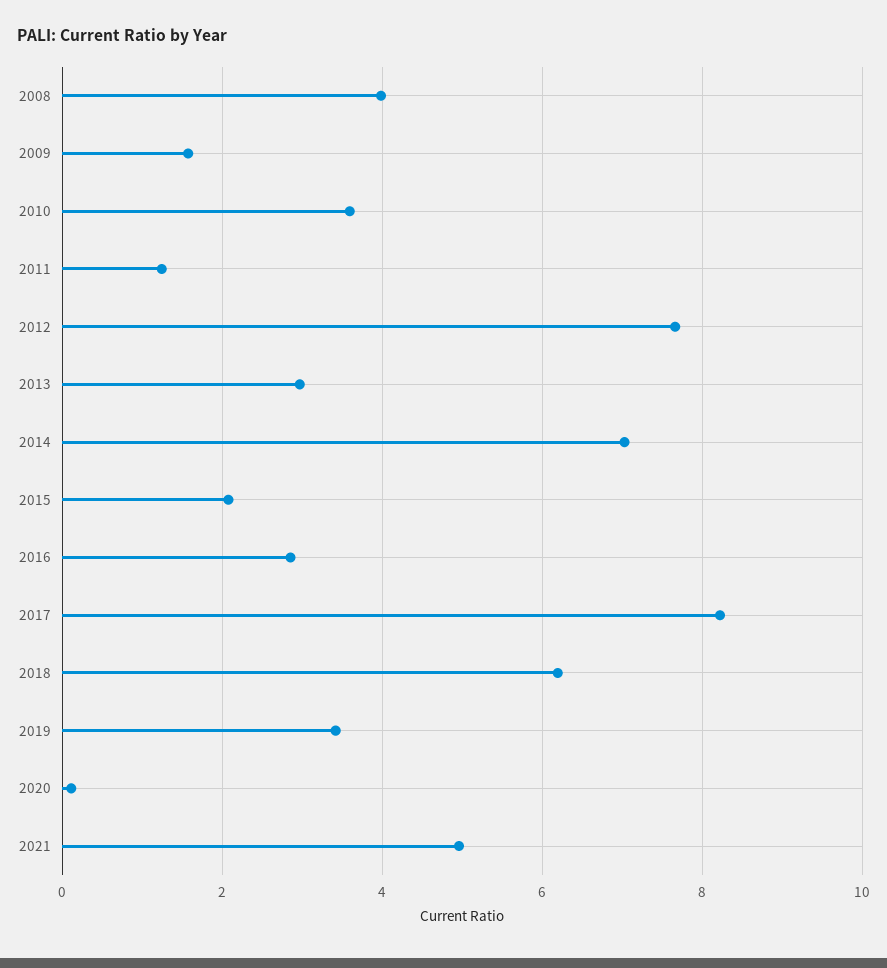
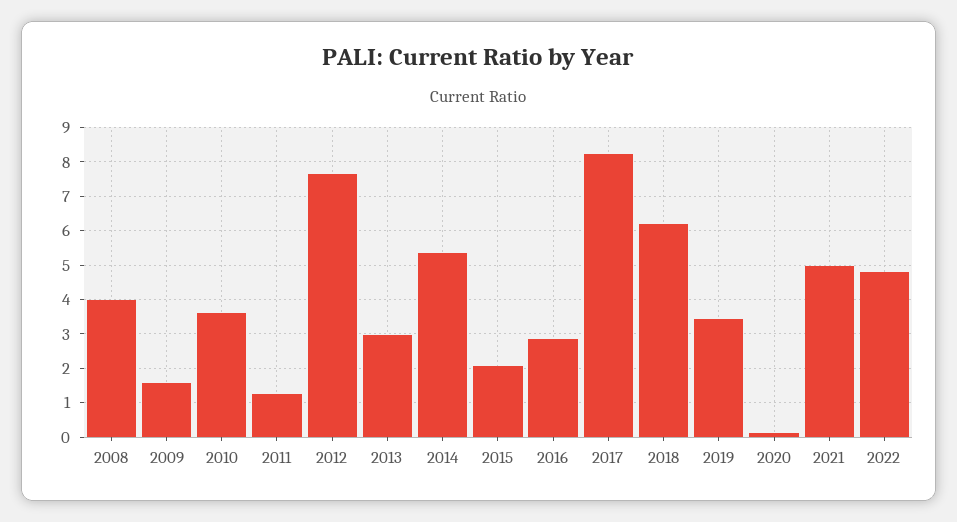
2014: 7 -> 5.4
2022: none -> 4.8

